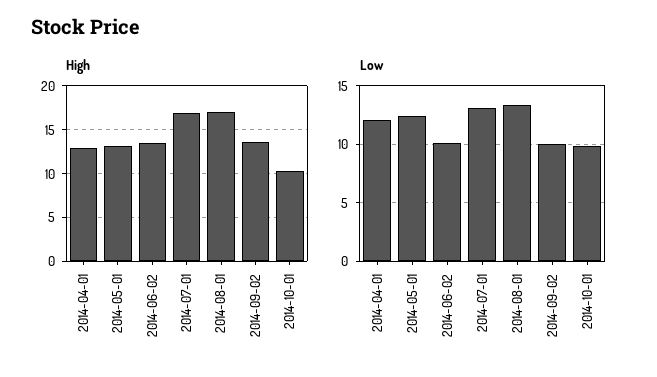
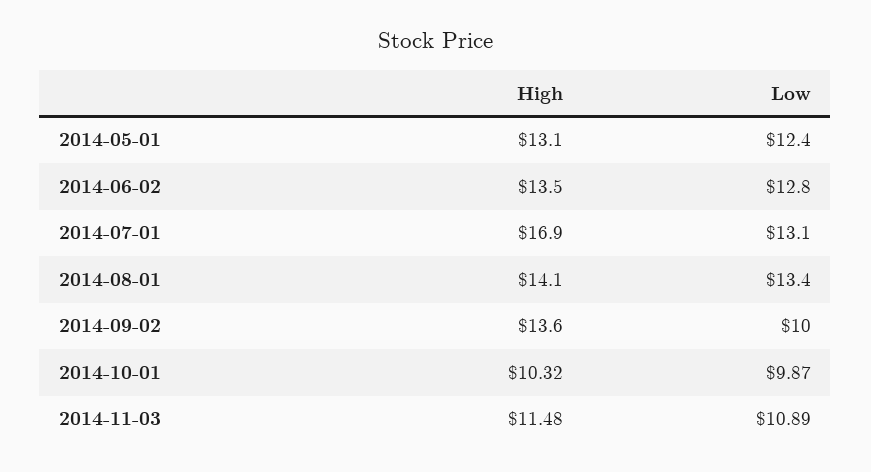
High, 2014-04-01: 13 -> none
High, 2014-08-01: 17 -> 14.1
Low, 2014-04-01: 12 -> none
Low, 2014-06-02: 10 -> 12.8
High, 2014-11-03: none -> 11.48
Low, 2014-11-03: none -> 10.89

